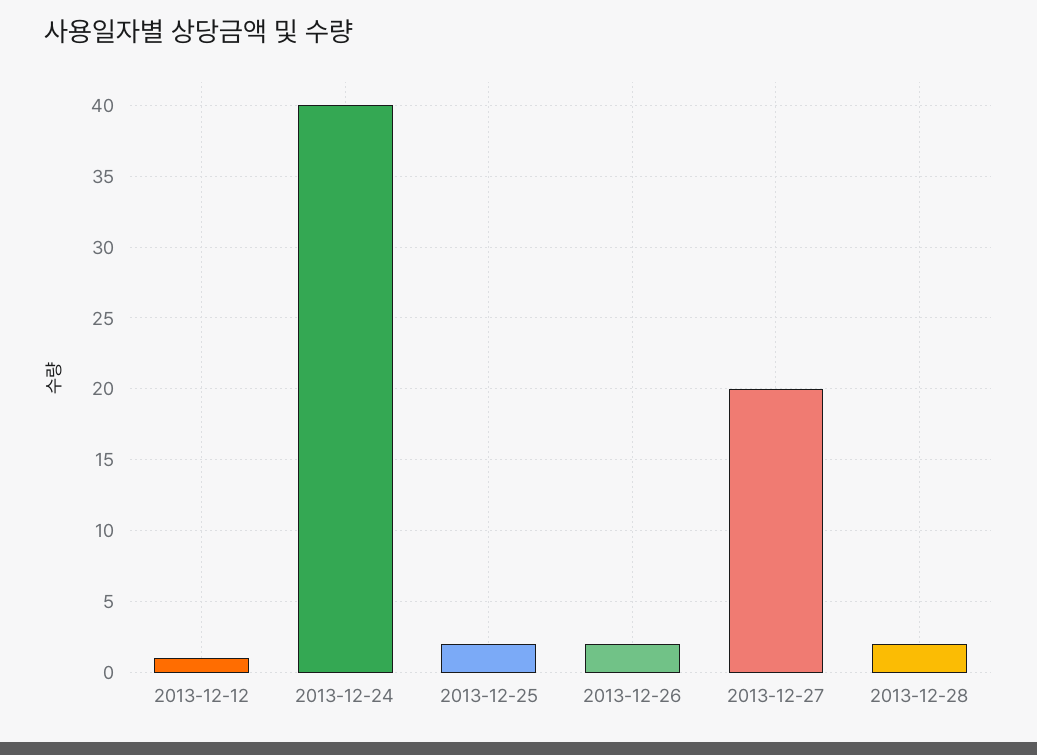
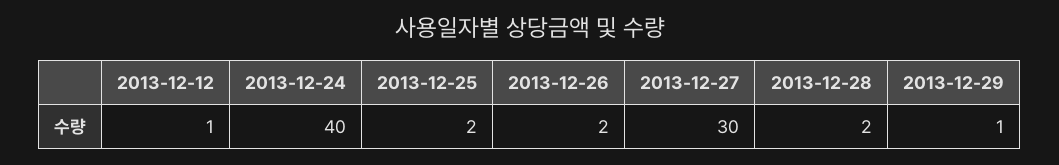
2013-12-27: 20 -> 30
2013-12-29: none -> 1

